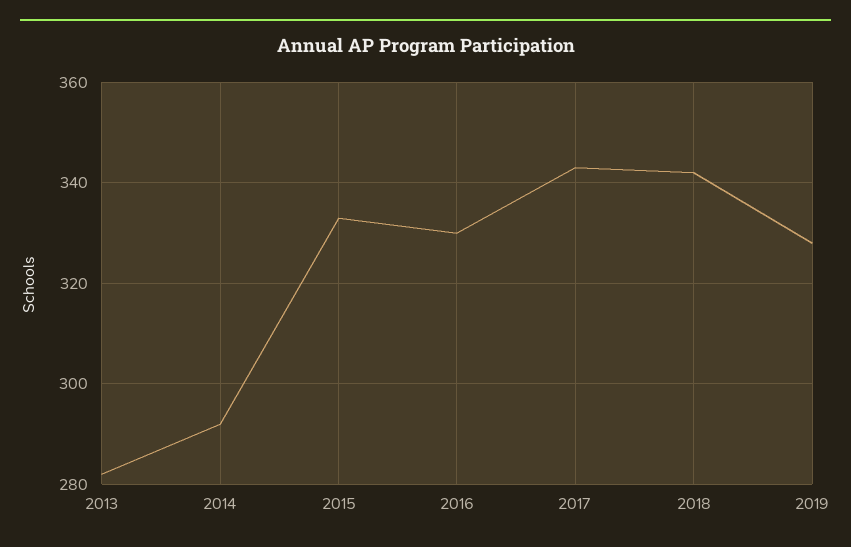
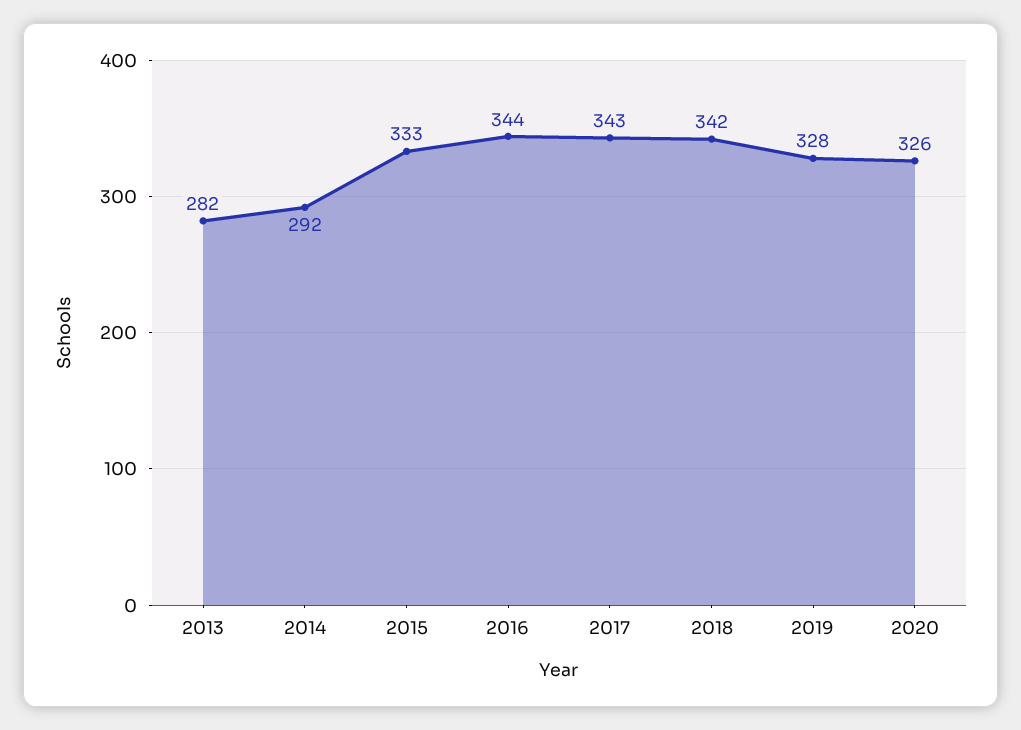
2016: 330 -> 344
2020: none -> 326

